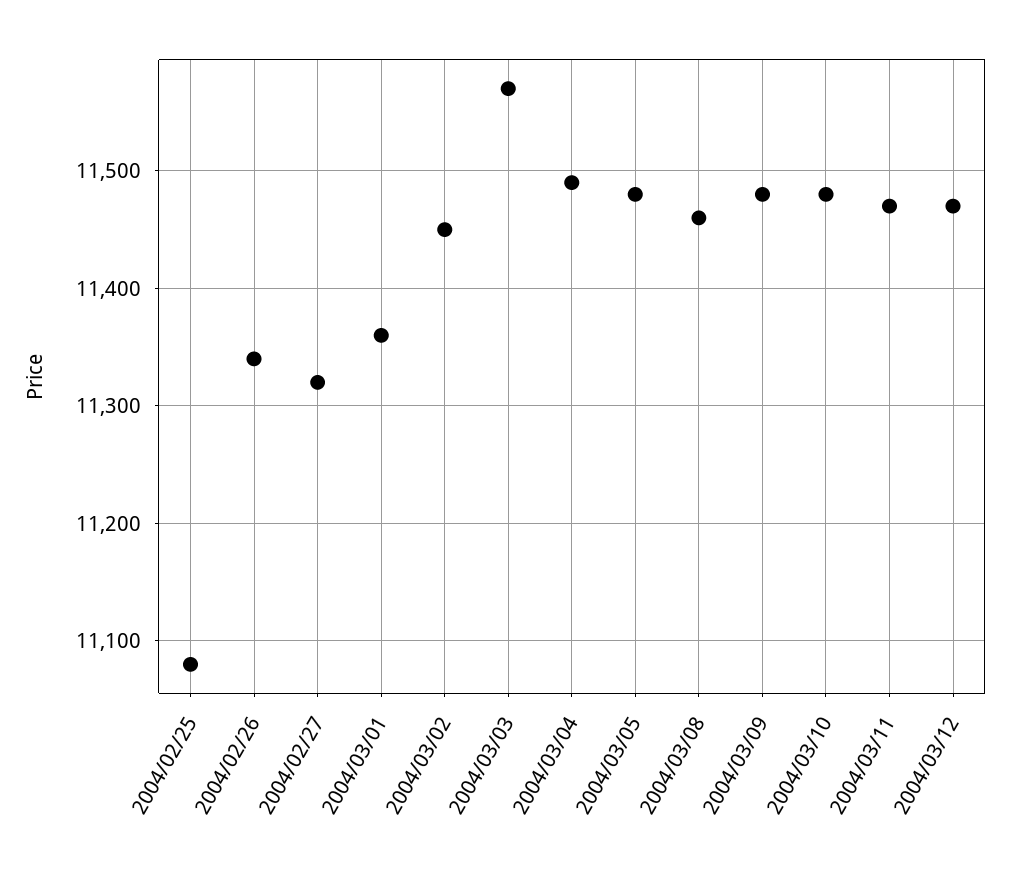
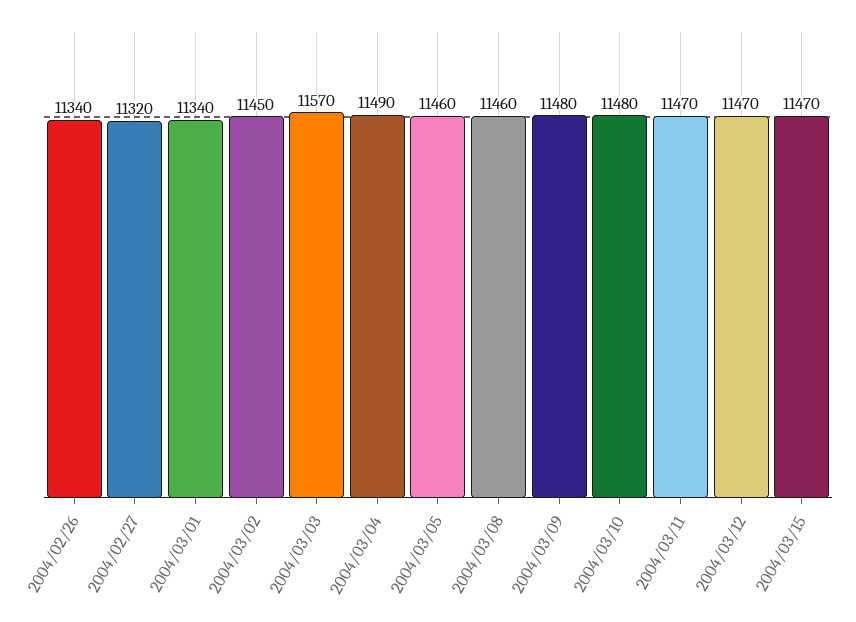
2004/02/25: 11080 -> none
2004/03/01: 11360 -> 11340
2004/03/05: 11480 -> 11460
2004/03/15: none -> 11470

